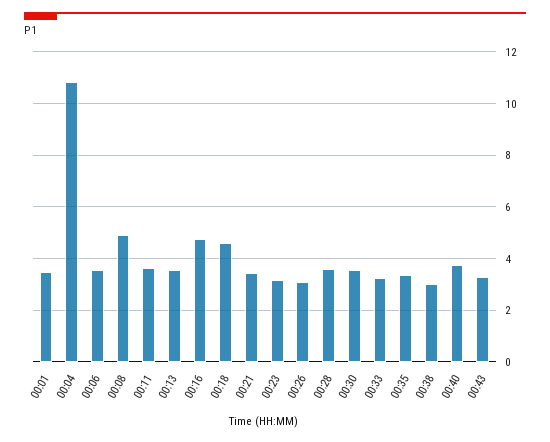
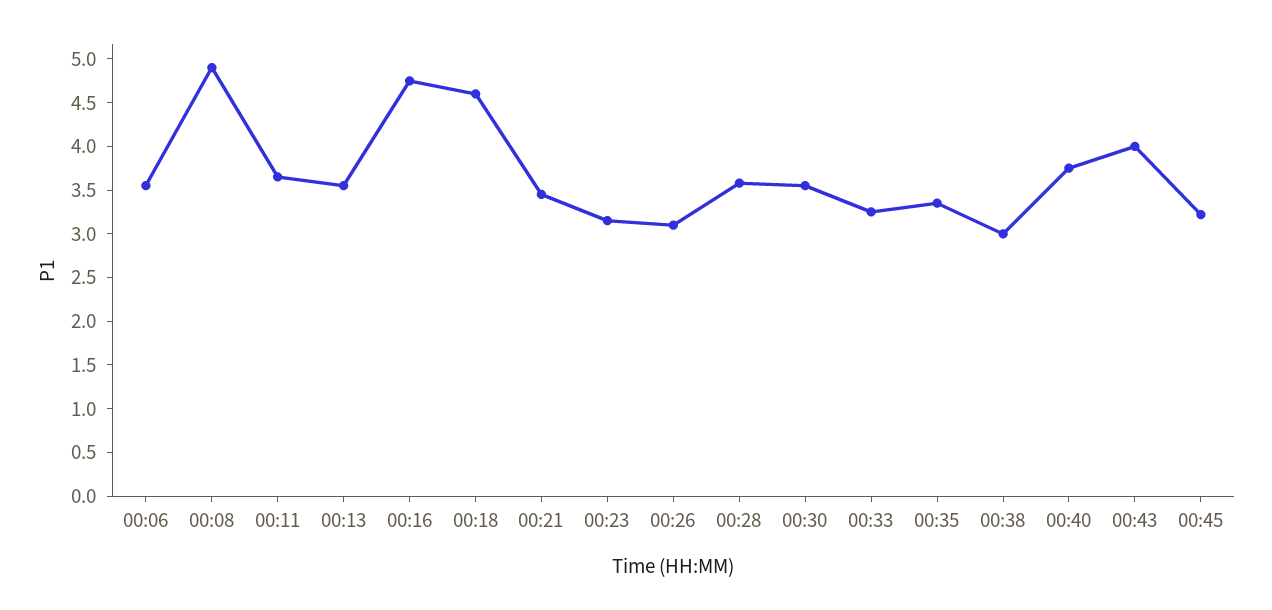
00:01: 3.5 -> none
00:04: 10.75 -> none
00:43: 3.25 -> 4
00:45: none -> 3.2

